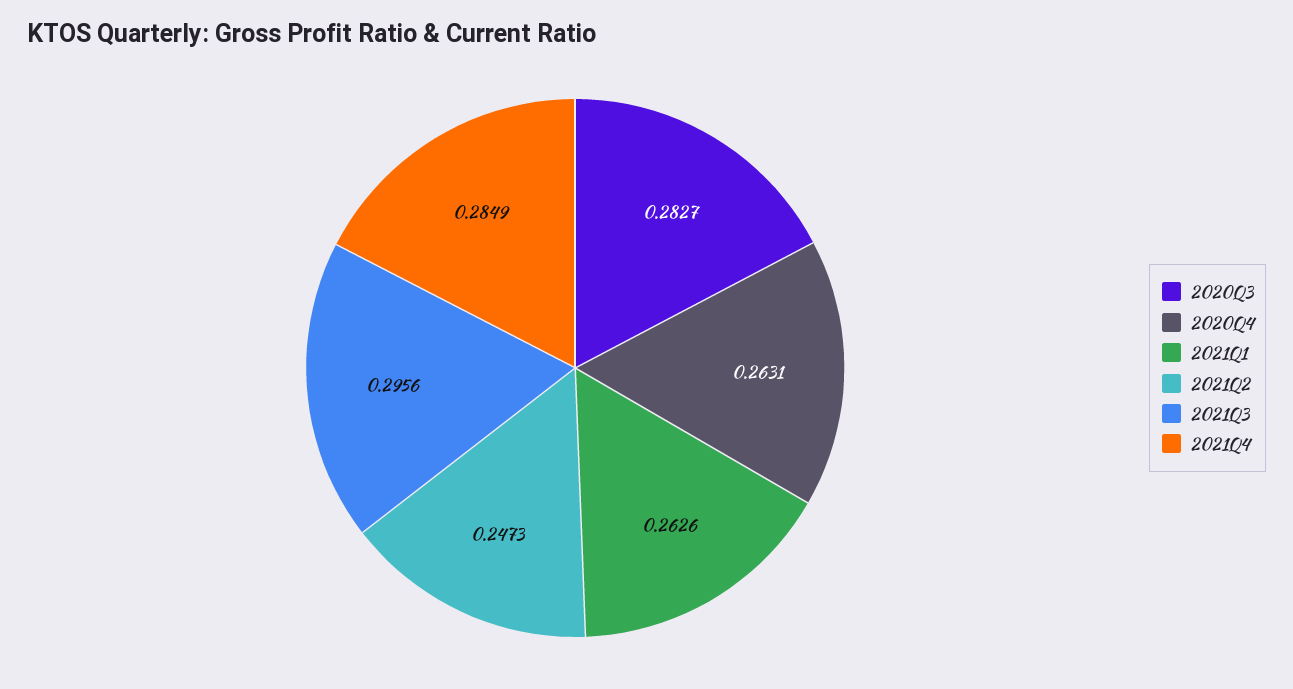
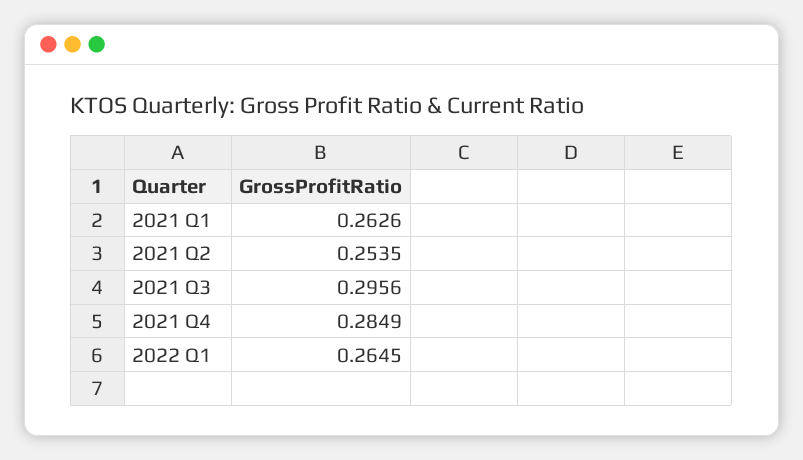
2020Q3: 0.2827 -> none
2020Q4: 0.2631 -> none
2021Q2: 0.2473 -> 0.2535
2022 Q1: none -> 0.2645

